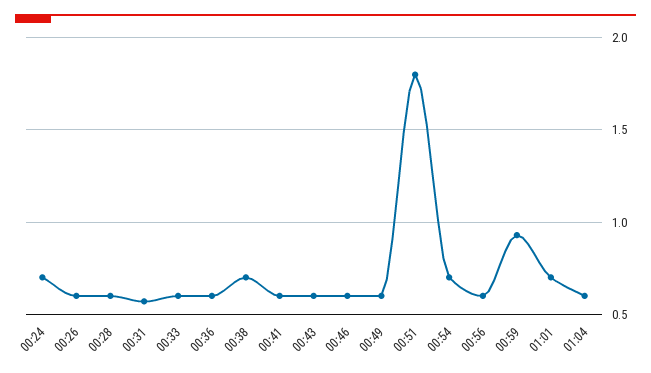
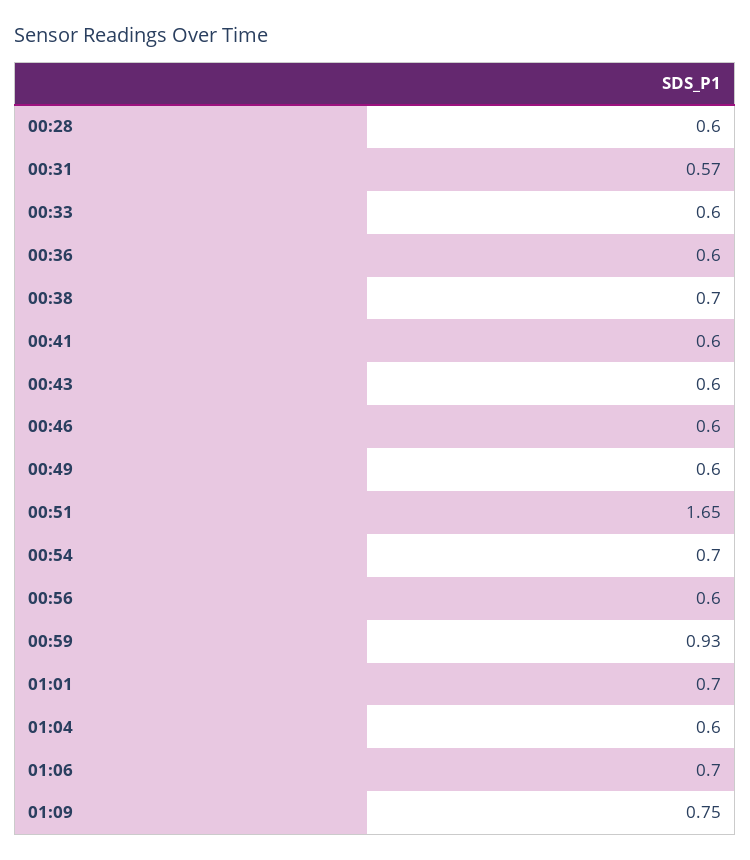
00:24: 0.7 -> none
00:26: 0.6 -> none
00:51: 1.8 -> 1.65
01:06: none -> 0.7
01:09: none -> 0.75

